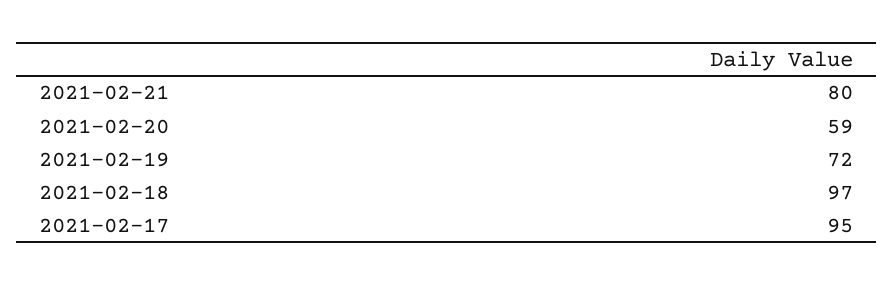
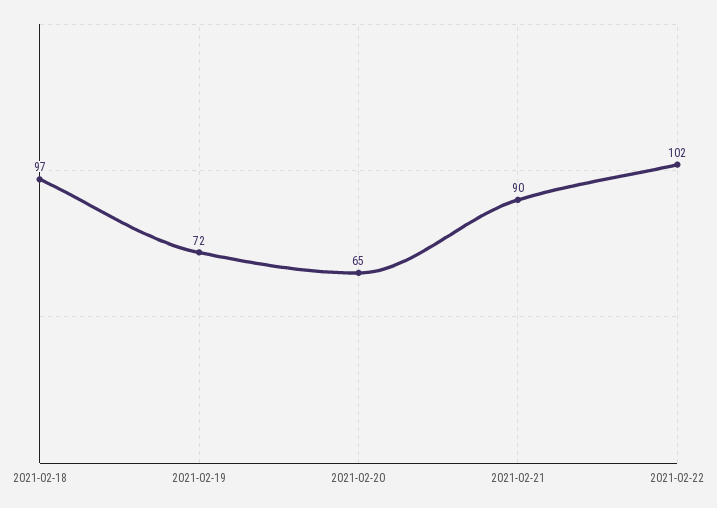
2021-02-21: 80 -> 90
2021-02-20: 59 -> 65
2021-02-17: 95 -> none
2021-02-22: none -> 102

